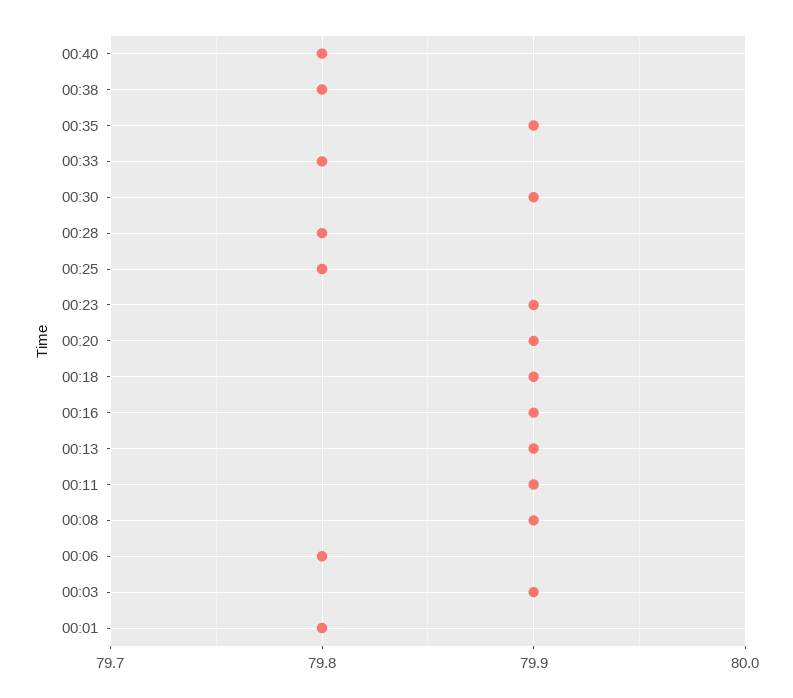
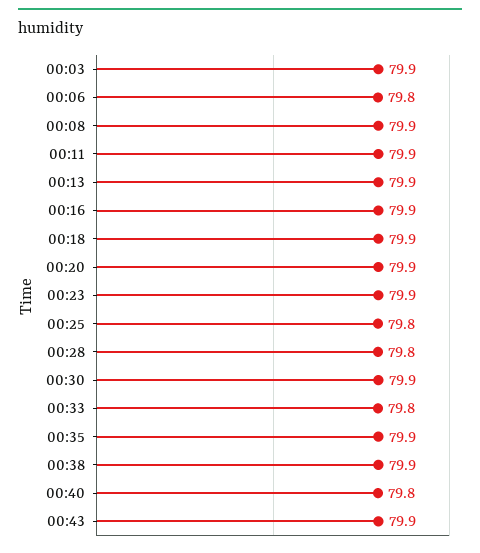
00:38: 79.8 -> 79.9
00:01: 79.8 -> none
00:43: none -> 79.9

